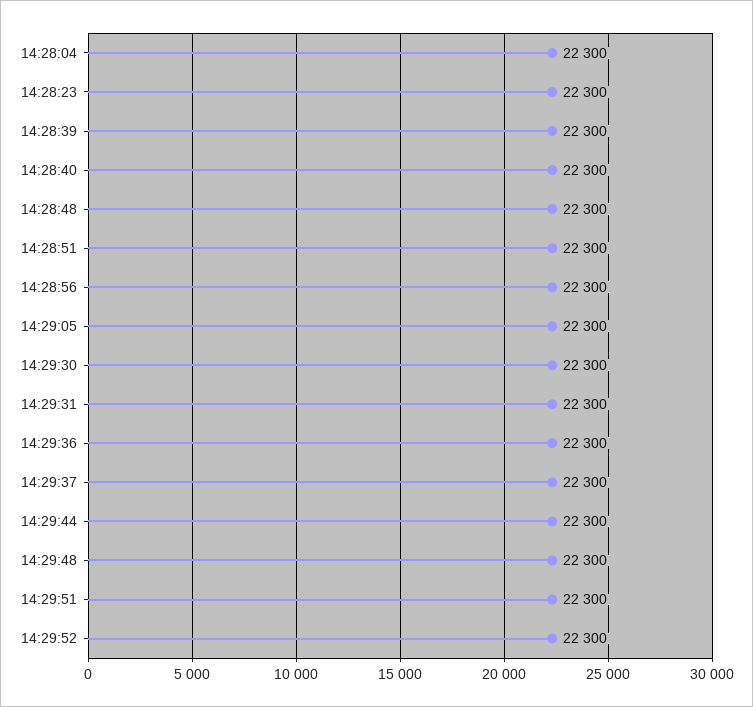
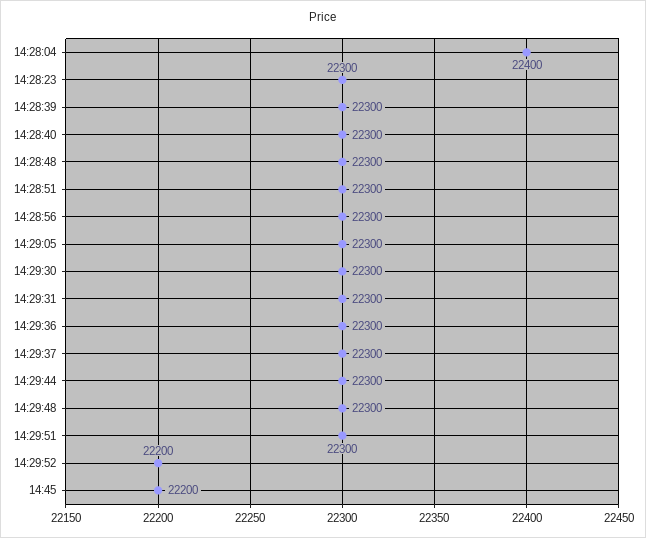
14:28:04: 22300 -> 22400
14:29:52: 22300 -> 22200
14:45: none -> 22200

